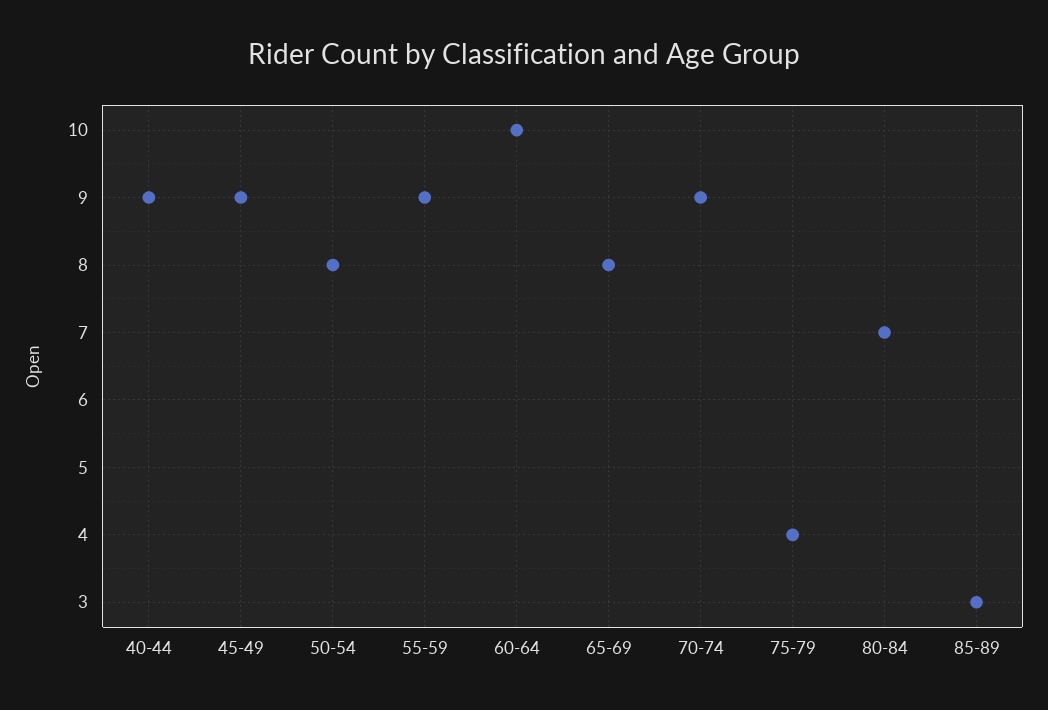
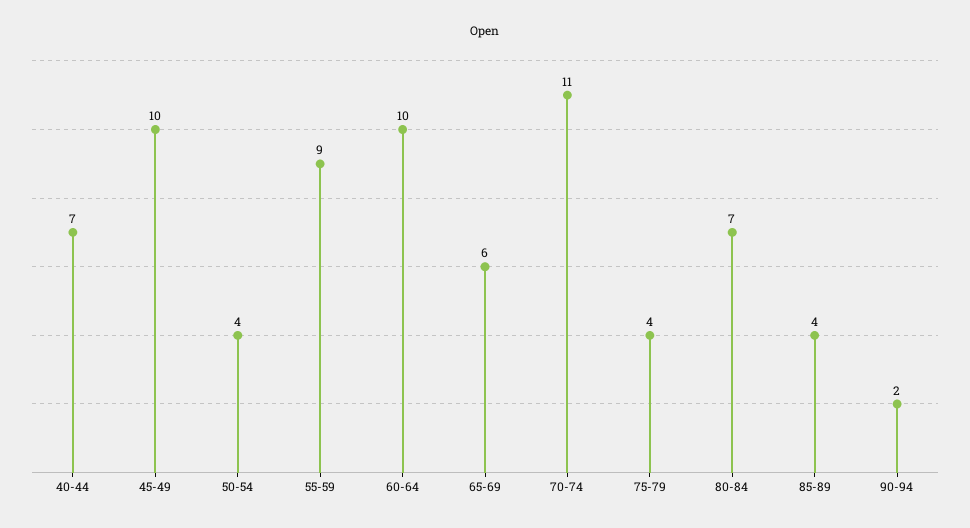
40-44: 9 -> 7
45-49: 9 -> 10
50-54: 8 -> 4
65-69: 8 -> 6
70-74: 9 -> 11
85-89: 3 -> 4
90-94: none -> 2

